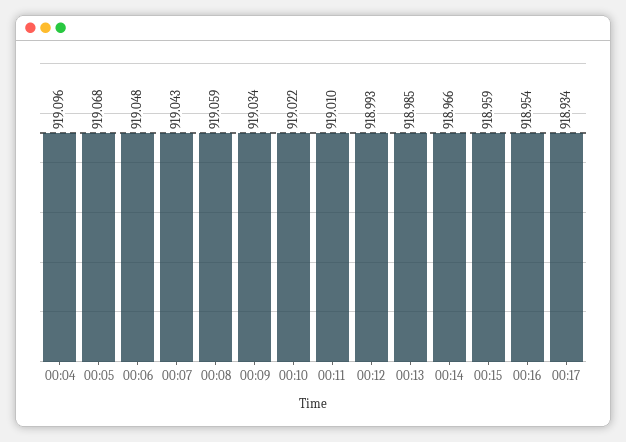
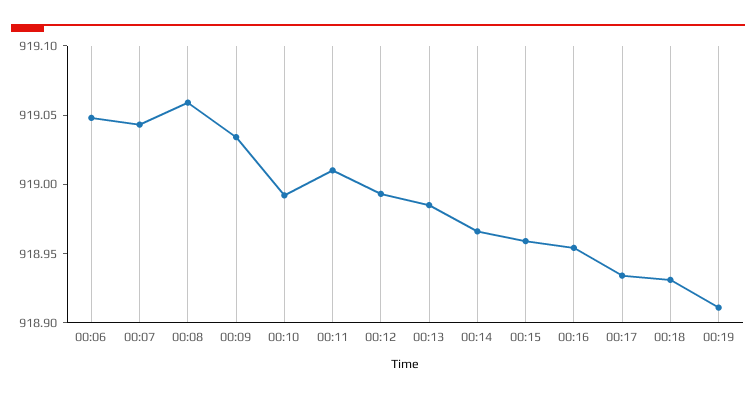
00:04: 919.096 -> none
00:05: 919.068 -> none
00:10: 919.022 -> 918.99
00:18: none -> 918.93
00:19: none -> 918.91

